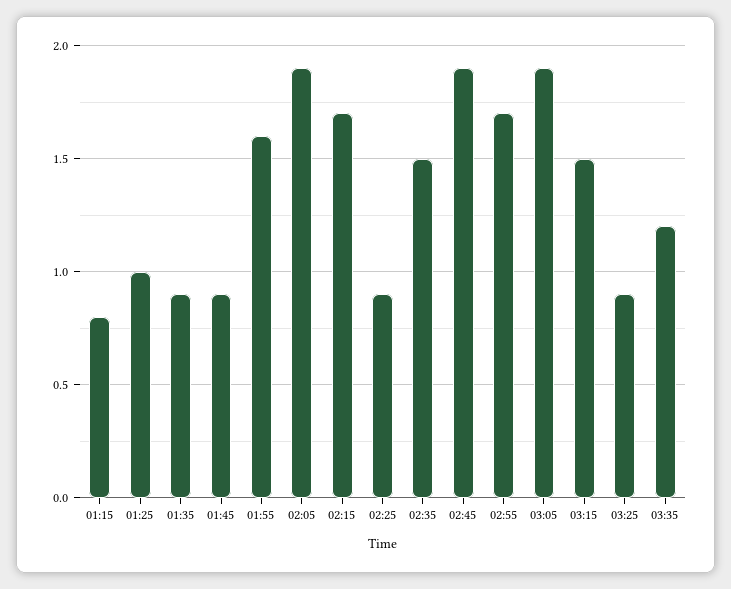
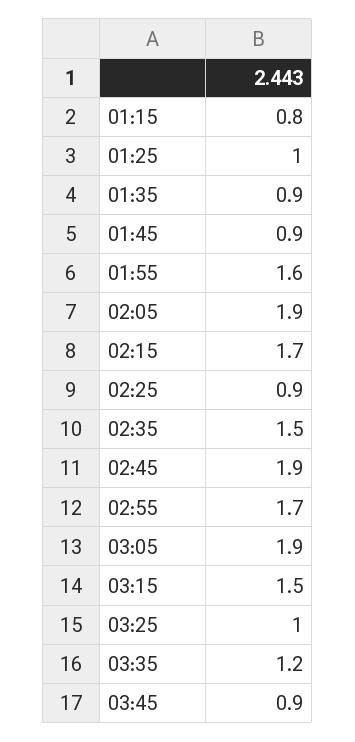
03:25: 0.9 -> 1
03:45: none -> 0.9

